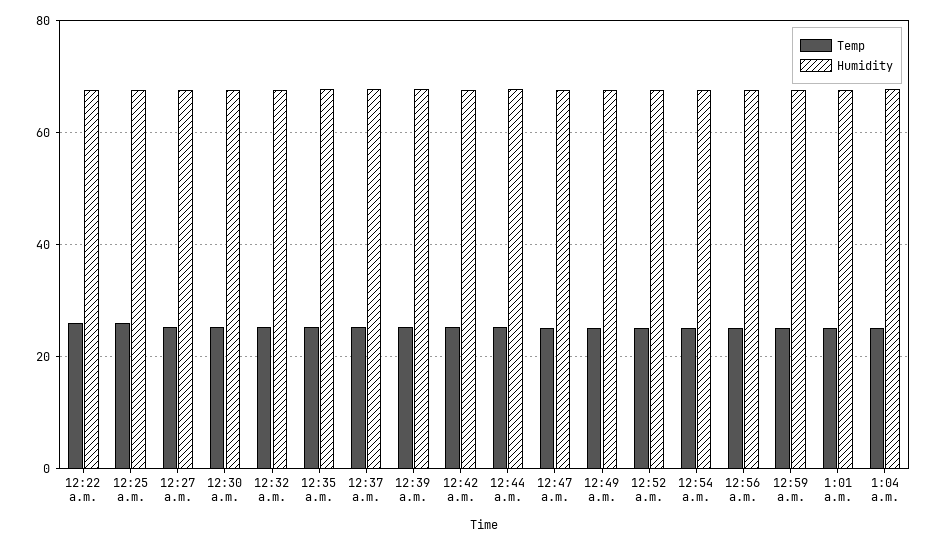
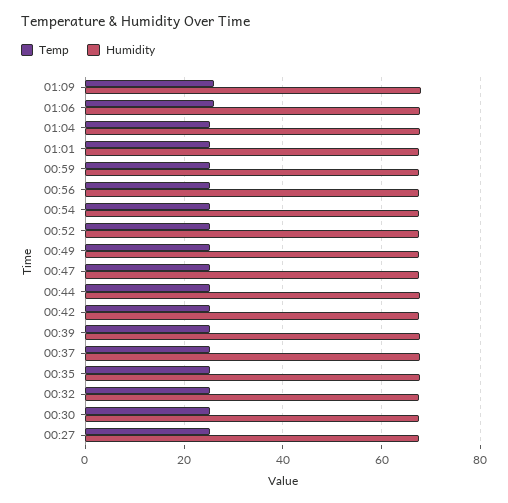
Temp, 12:22 a.m.: 26 -> none
Humidity, 12:22 a.m.: 68 -> none
Temp, 12:25 a.m.: 26 -> none
Humidity, 12:25 a.m.: 68 -> none
Temp, 01:09: none -> 26
Humidity, 01:09: none -> 68
Temp, 01:06: none -> 26
Humidity, 01:06: none -> 68

